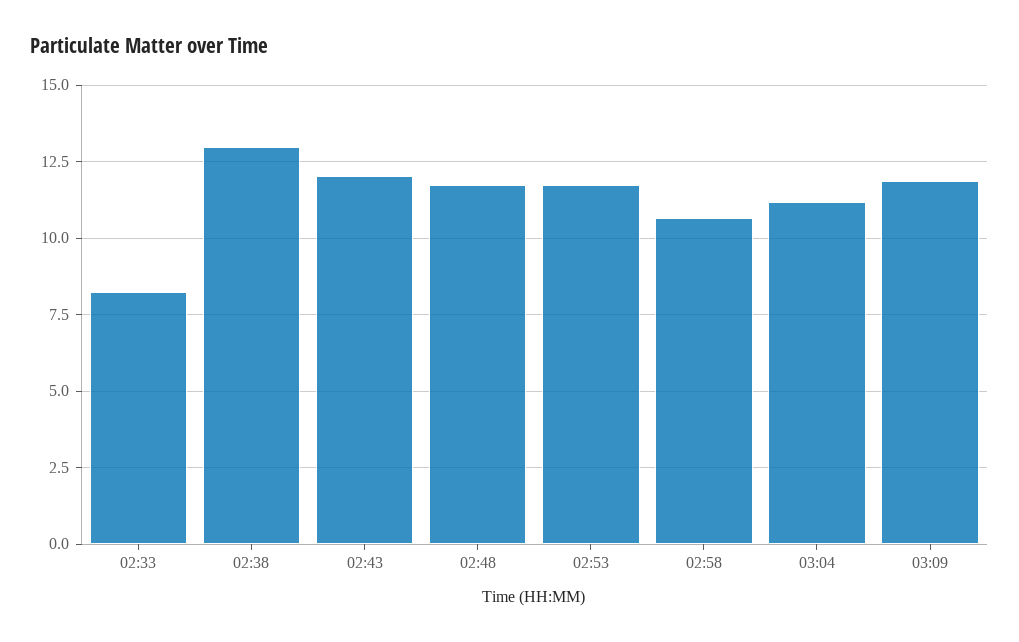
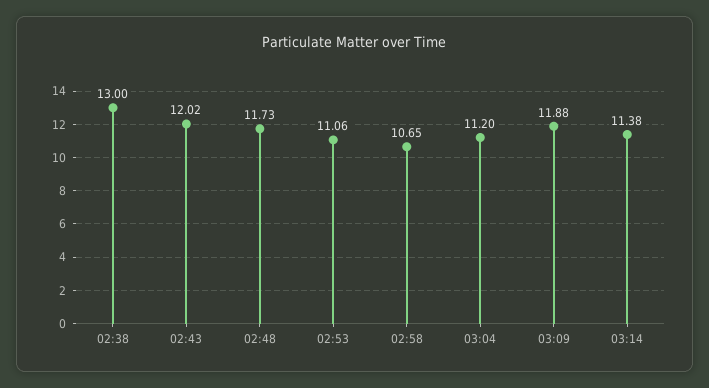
02:33: 8.25 -> none
02:53: 11.75 -> 11.06
03:14: none -> 11.38

